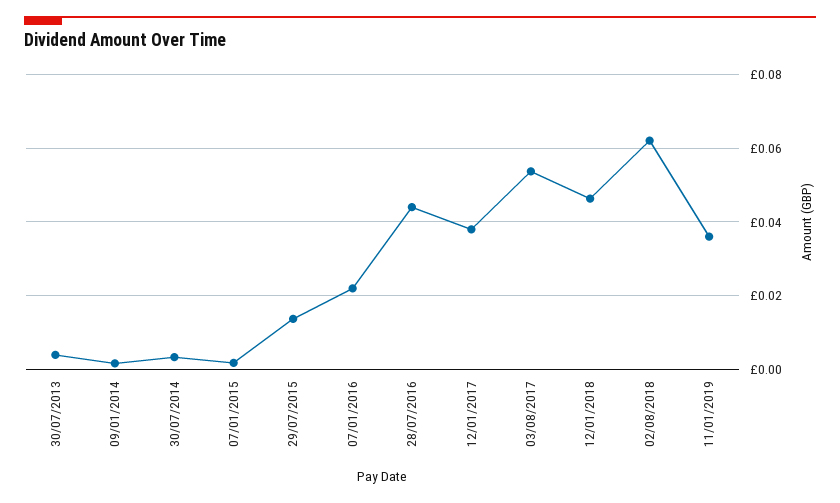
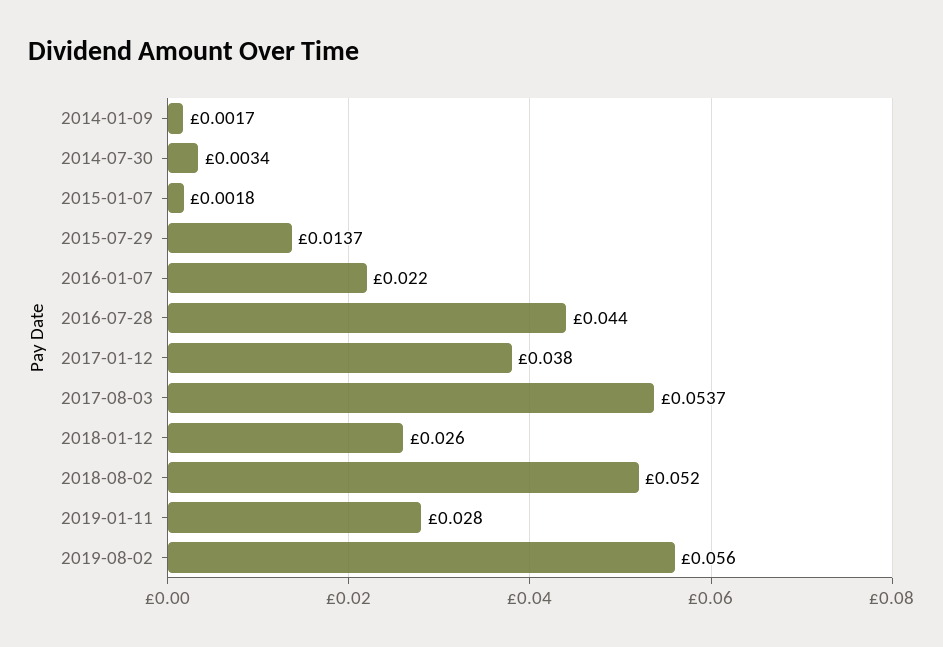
30/07/2013: 0.004 -> none
12/01/2018: 0.046 -> 0.026
02/08/2018: 0.062 -> 0.052
11/01/2019: 0.036 -> 0.028
2019-08-02: none -> 0.056

